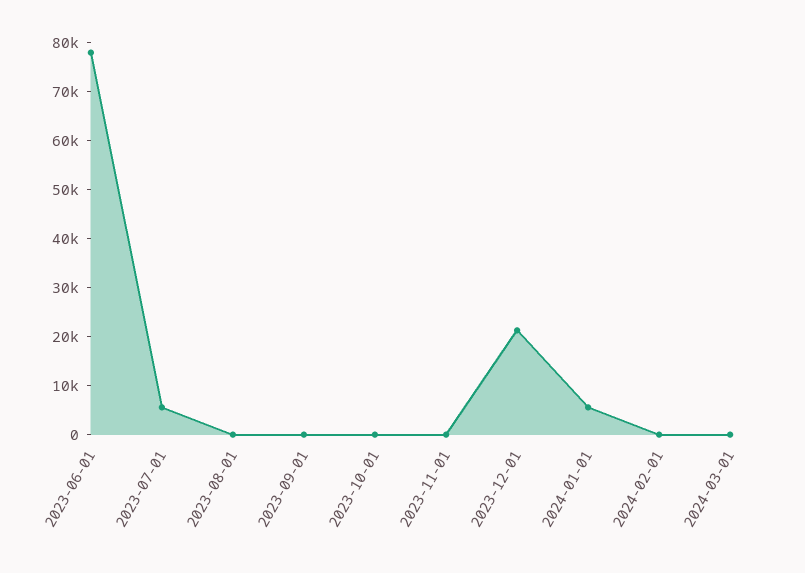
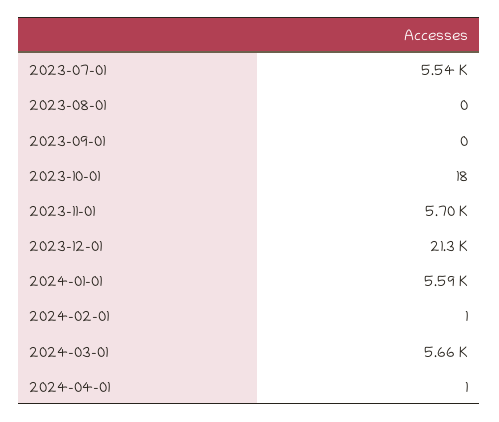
2023-06-01: 78000 -> none
2023-11-01: 0 -> 5700
2024-03-01: 0 -> 5660
2024-04-01: none -> 1

